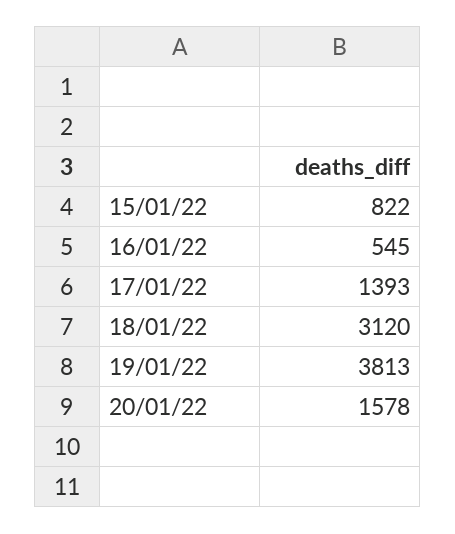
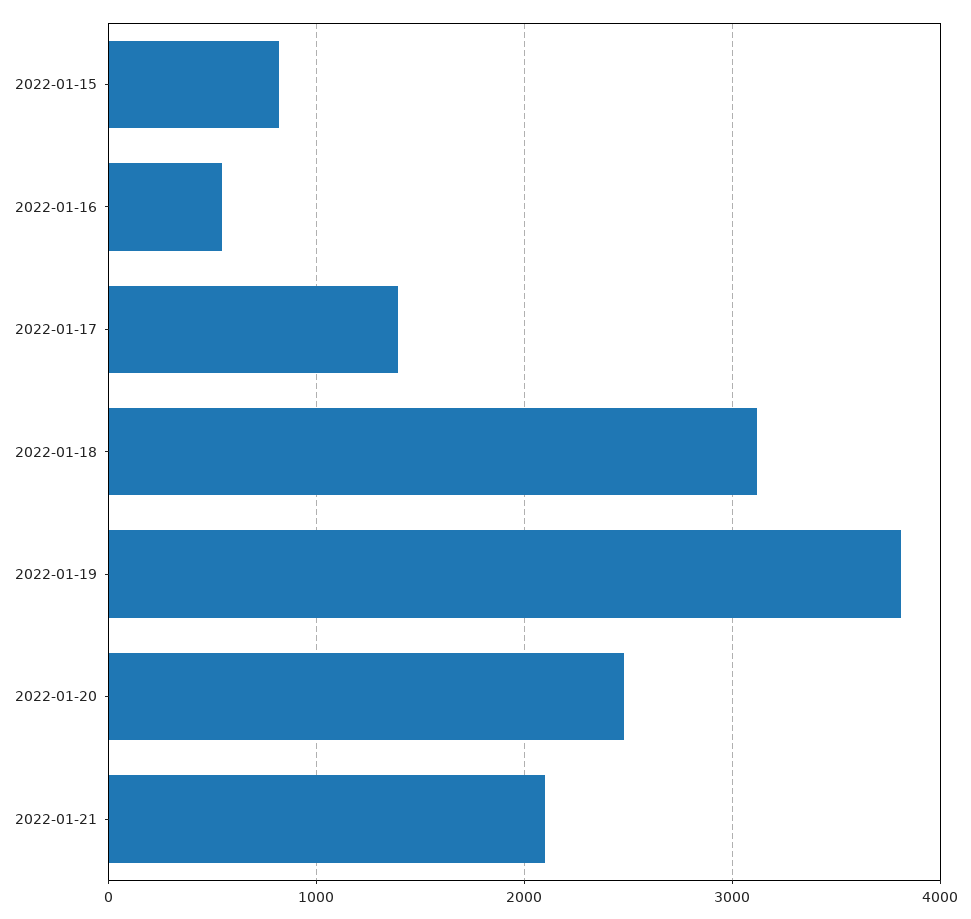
20/01/22: 1578 -> 2500
2022-01-21: none -> 2100

